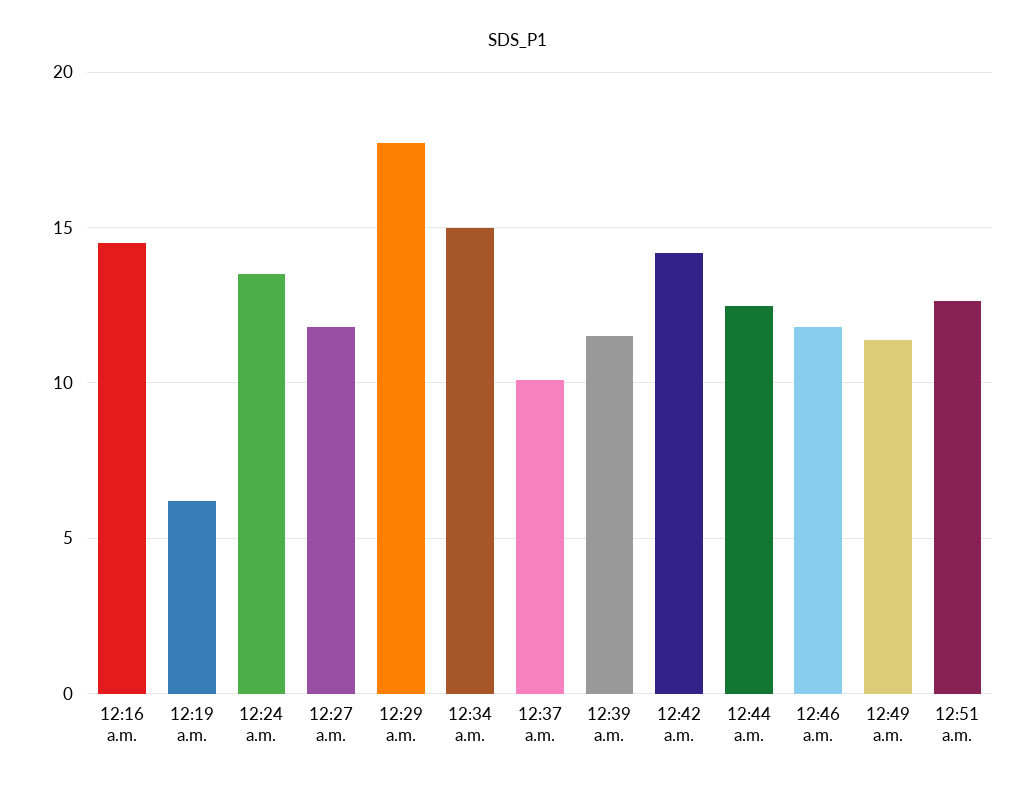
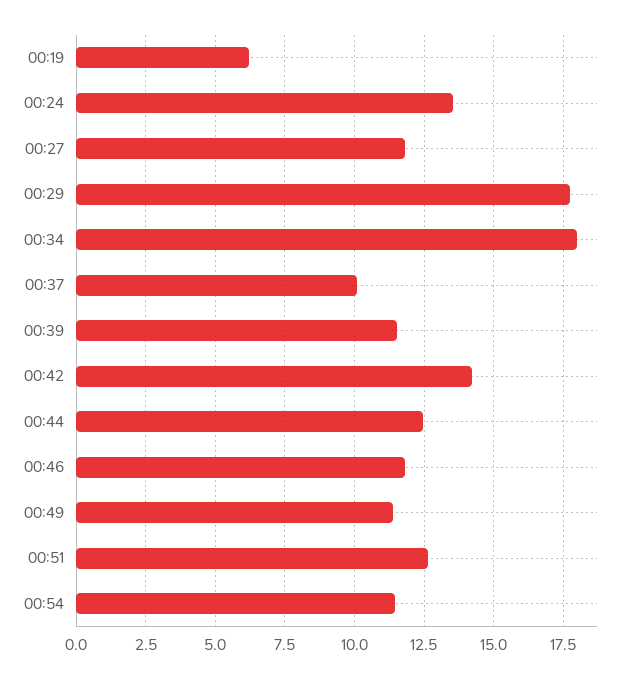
12:16 a.m.: 14.5 -> none
12:34 a.m.: 15 -> 18
00:54: none -> 11.5

